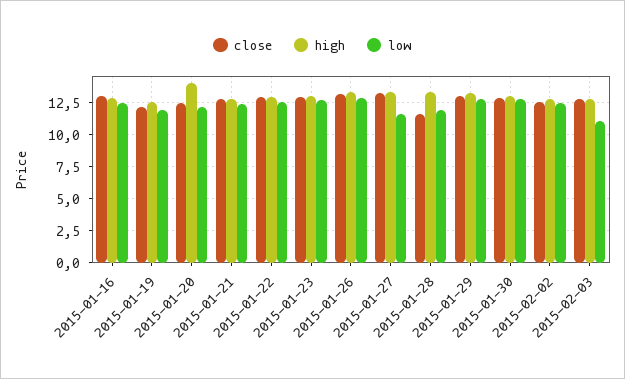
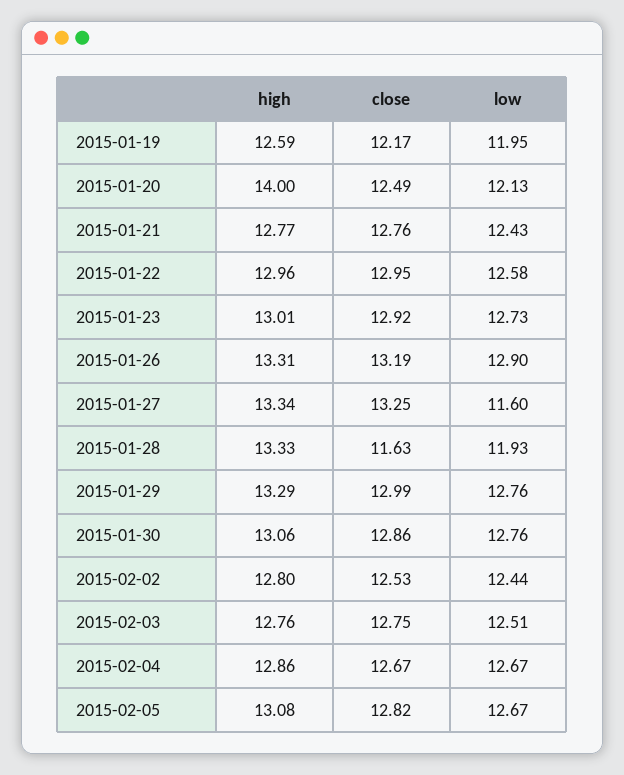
close, 2015-01-16: 13 -> none
high, 2015-01-16: 13 -> none
low, 2015-01-16: 12.5 -> none
low, 2015-02-03: 11 -> 12.51
high, 2015-02-04: none -> 12.86
close, 2015-02-04: none -> 12.67
low, 2015-02-04: none -> 12.67
high, 2015-02-05: none -> 13.08
close, 2015-02-05: none -> 12.82
low, 2015-02-05: none -> 12.67

